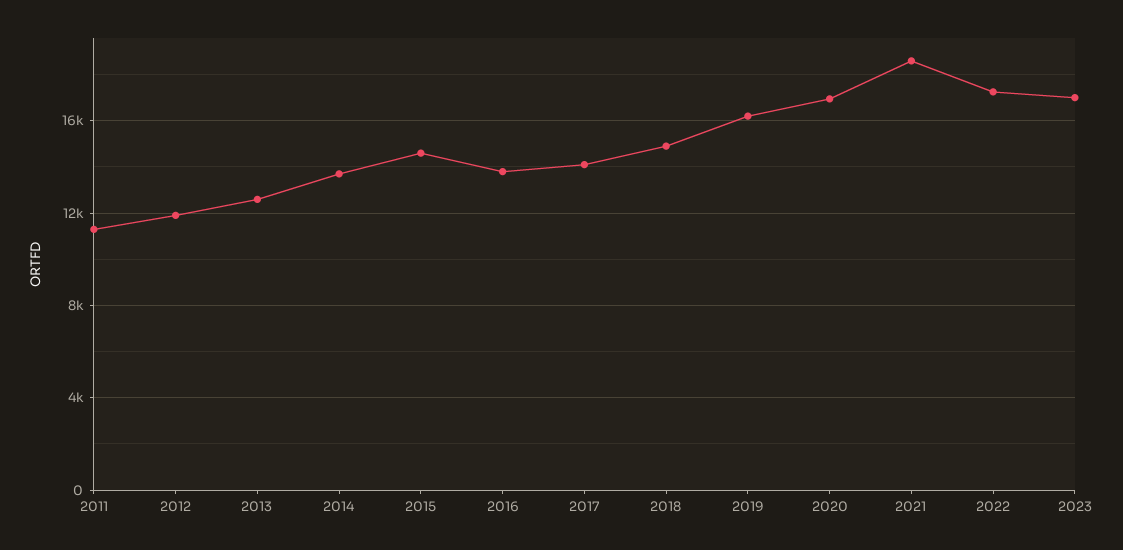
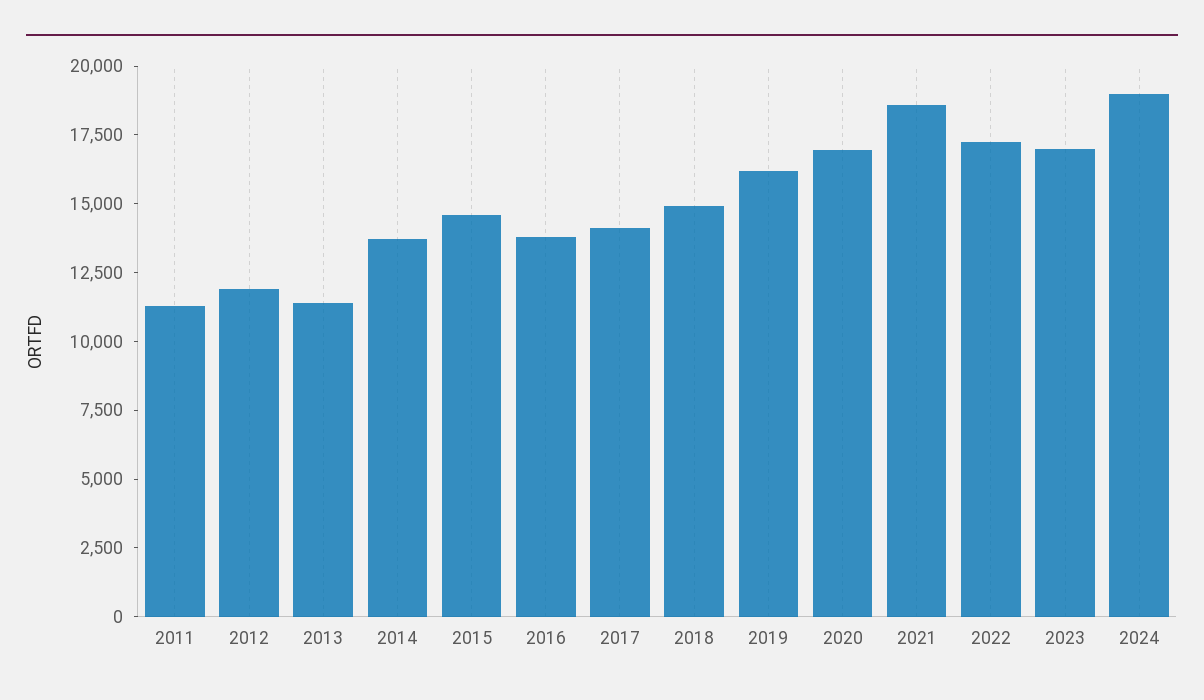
2013: 12500 -> 11500
2024: none -> 19000

